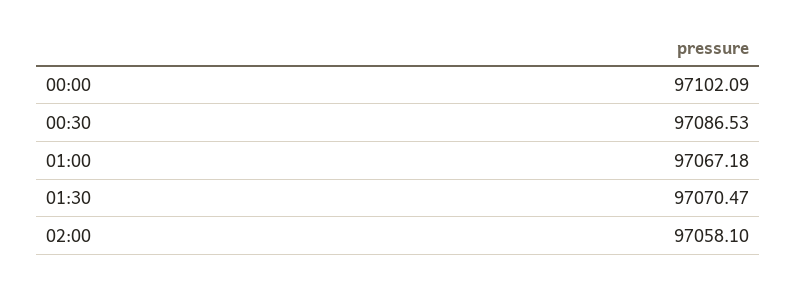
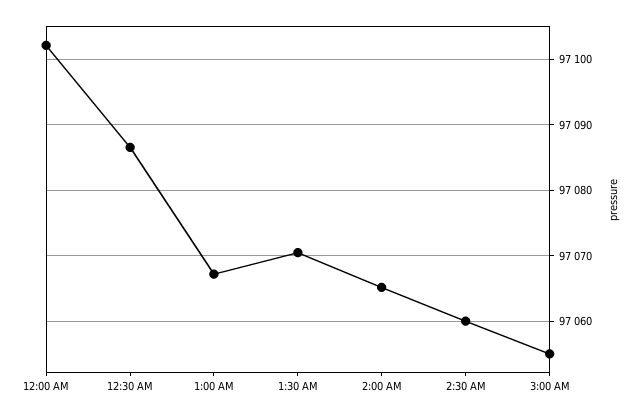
02:00: 97058.1 -> 97065
2:30 AM: none -> 97060
3:00 AM: none -> 97055

